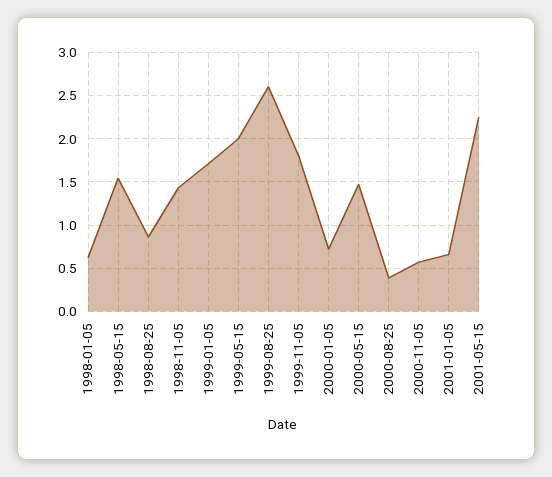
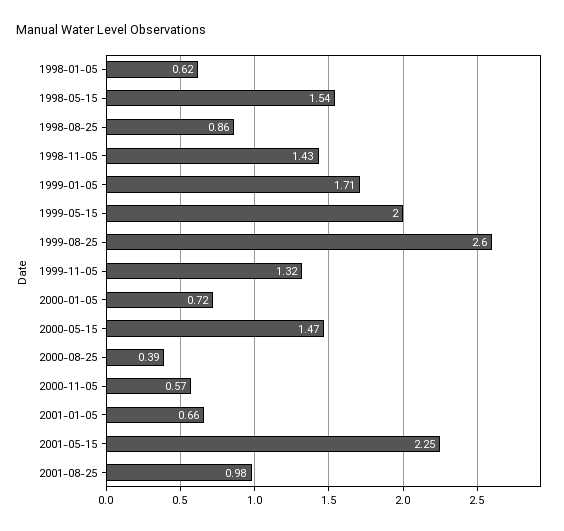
1999-11-05: 1.8 -> 1.32
2001-08-25: none -> 0.98

